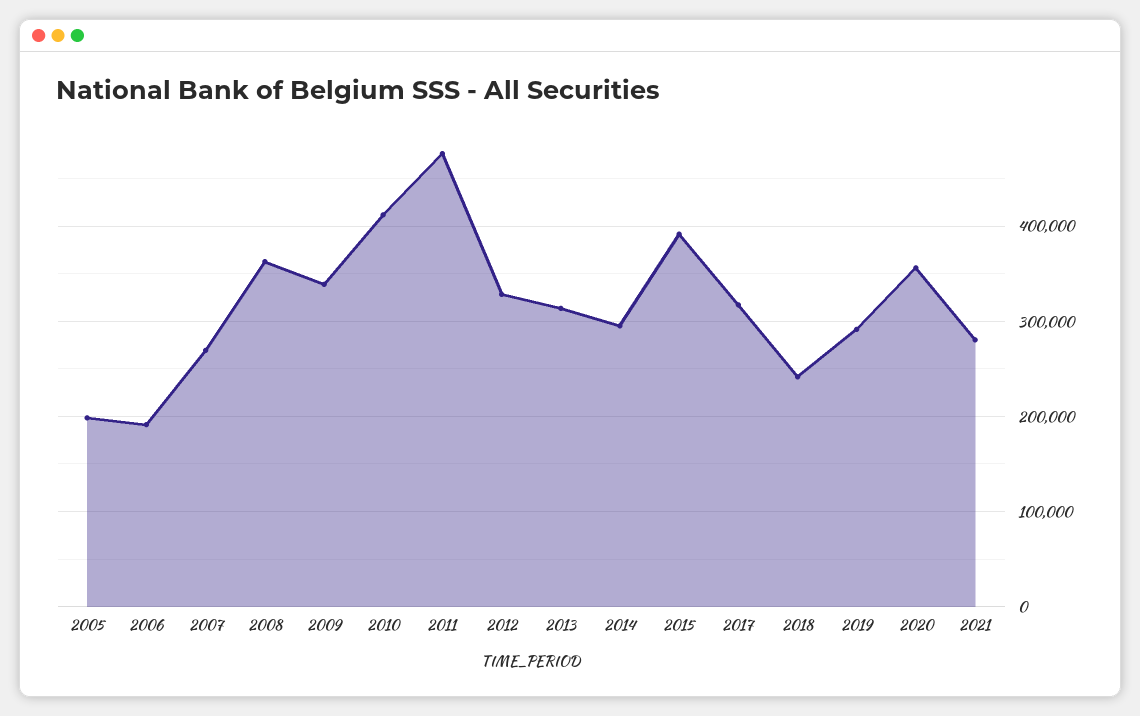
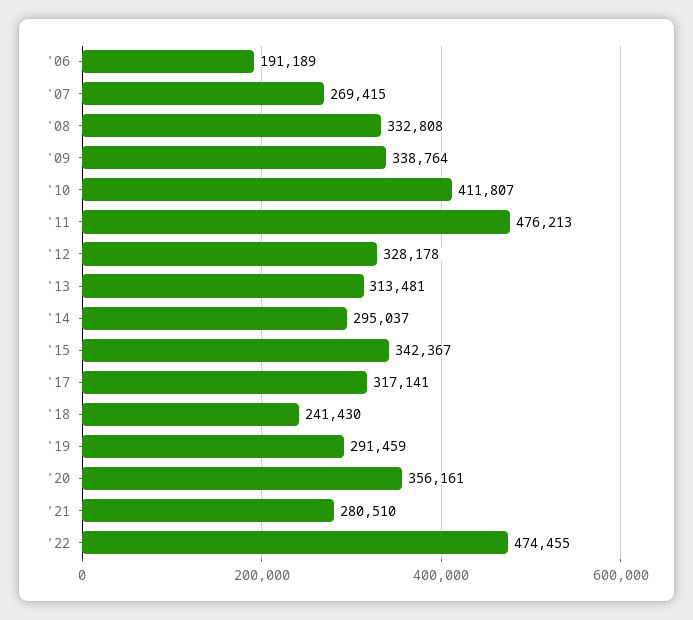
2005: 200000 -> none
2008: 360000 -> 332808
2015: 390000 -> 342367
'22: none -> 474455

